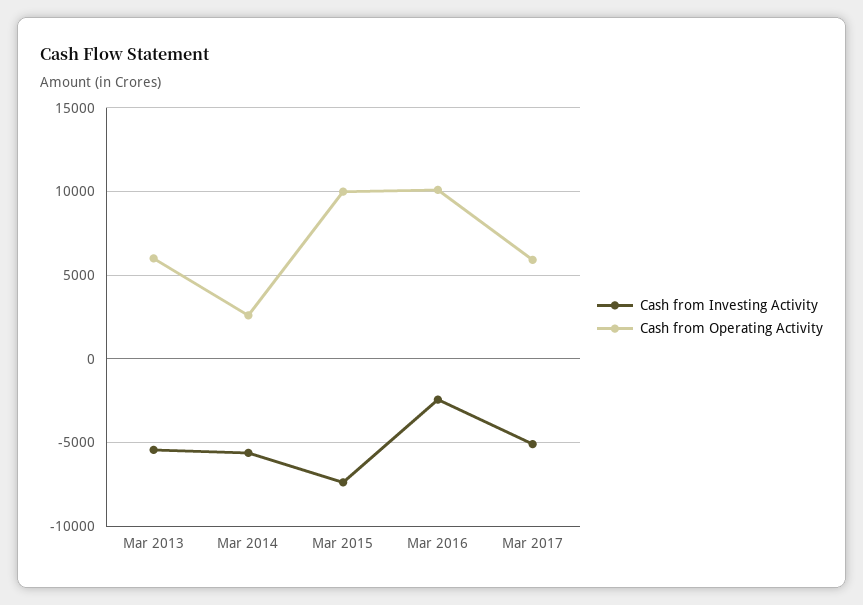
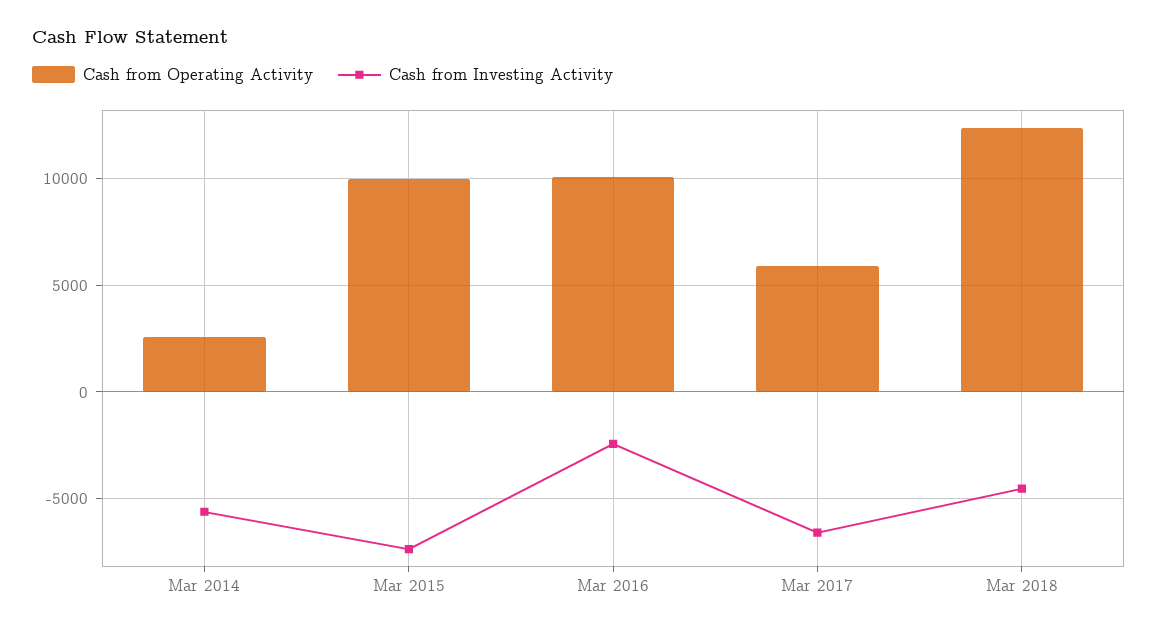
Cash from Investing Activity, Mar 2013: -5500 -> none
Cash from Operating Activity, Mar 2013: 6000 -> none
Cash from Investing Activity, Mar 2017: -5000 -> -6500
Cash from Operating Activity, Mar 2018: none -> 12500
Cash from Investing Activity, Mar 2018: none -> -4500

